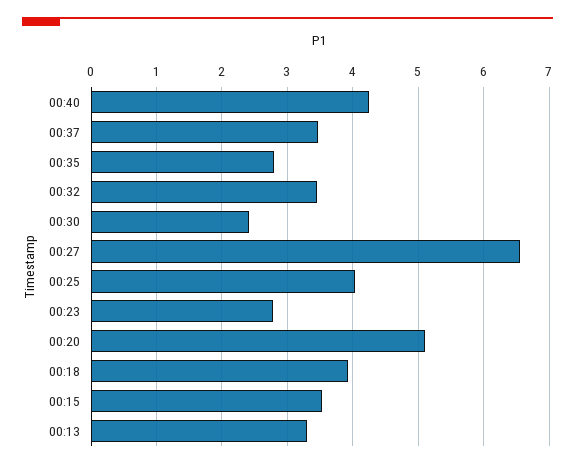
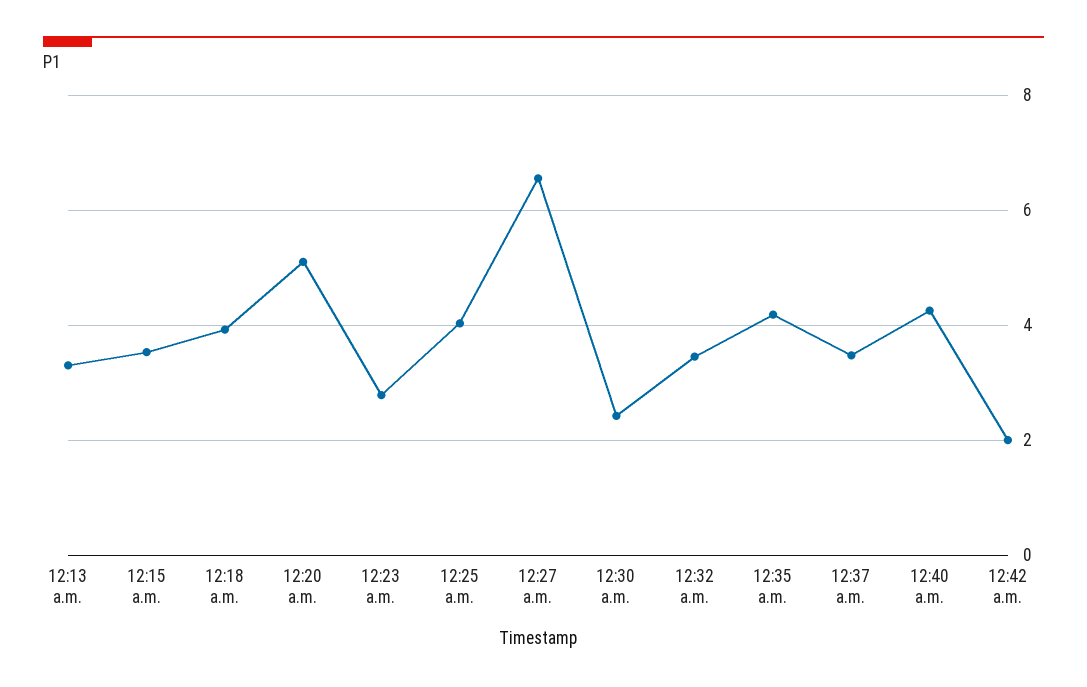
00:35: 2.8 -> 4.2
12:42 a.m.: none -> 2

